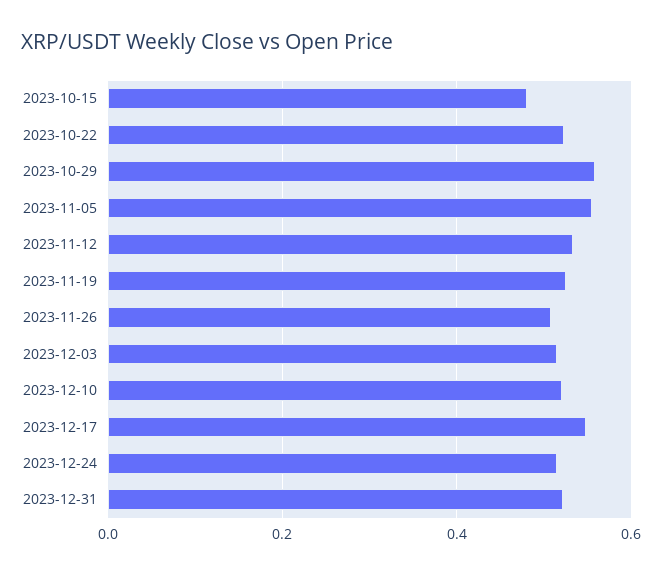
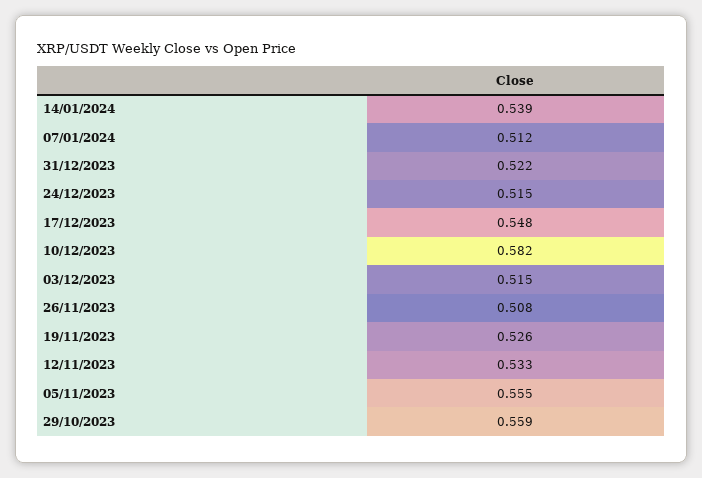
2023-10-15: 0.48 -> none
2023-10-22: 0.52 -> none
2023-12-10: 0.52 -> 0.582
14/01/2024: none -> 0.539
07/01/2024: none -> 0.512

